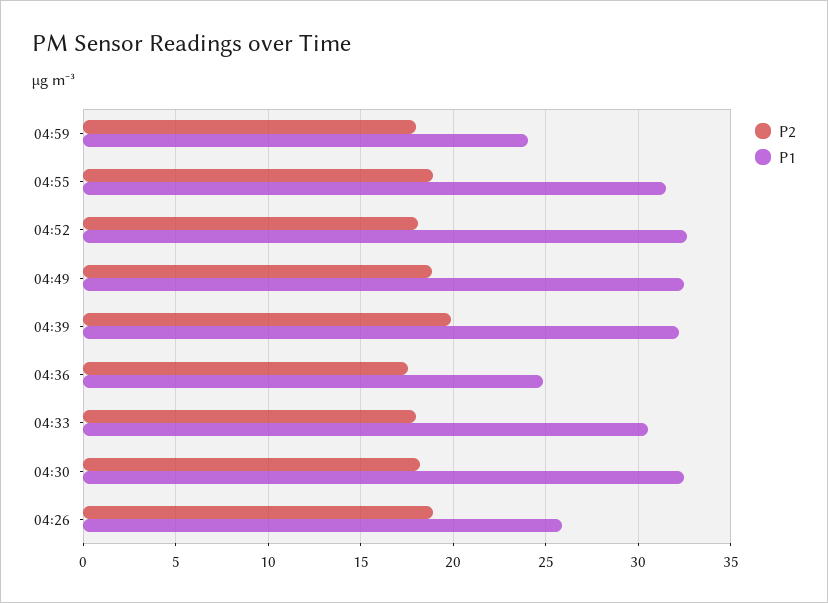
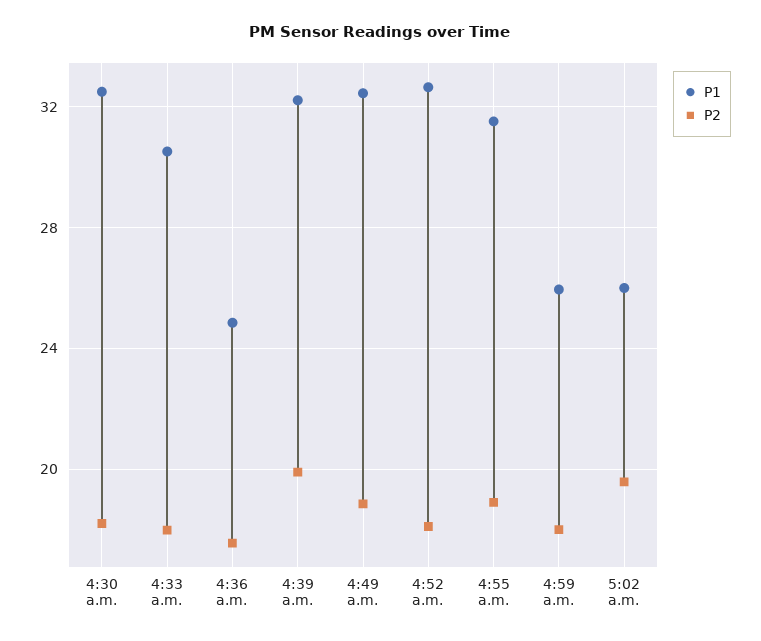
P1, 04:59: 24 -> 26
P2, 04:26: 19 -> none
P1, 04:26: 26 -> none
P1, 5:02 a.m.: none -> 26
P2, 5:02 a.m.: none -> 19.5

